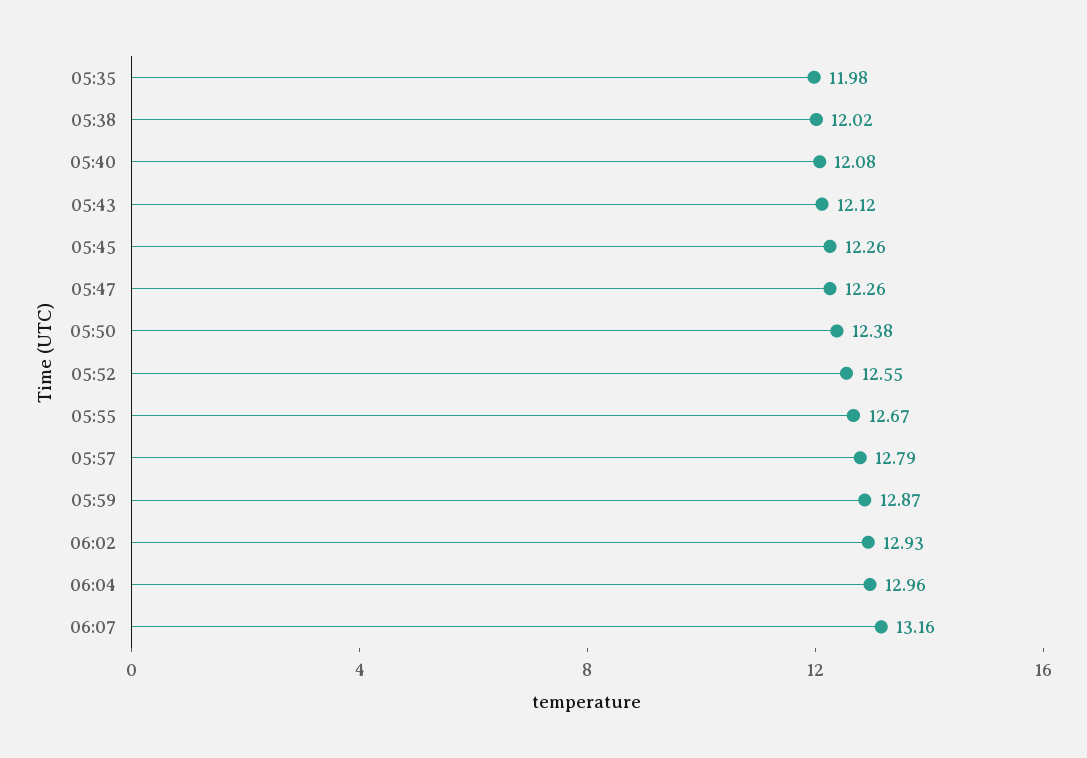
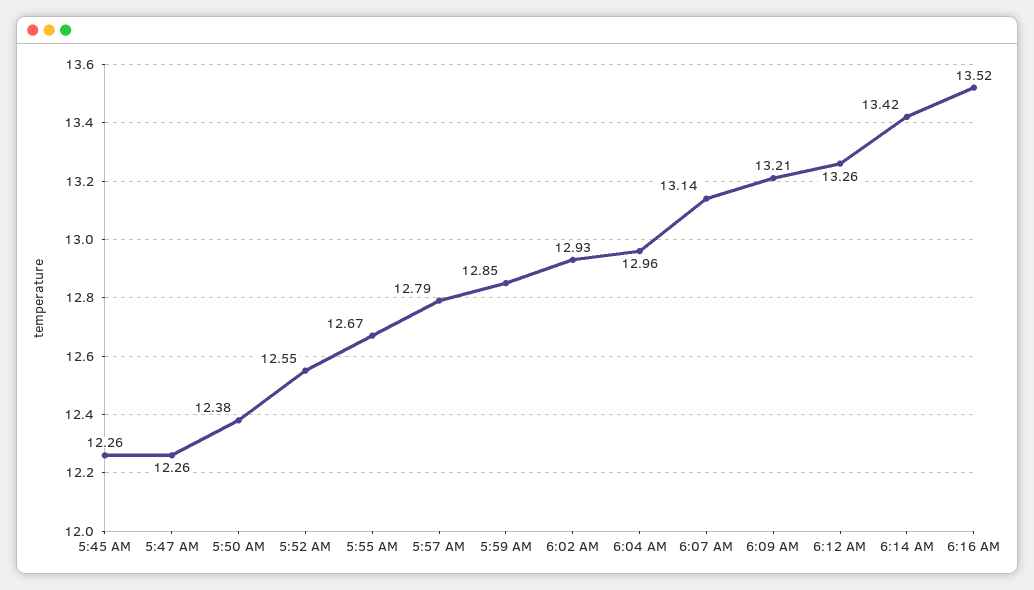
05:35: 11.98 -> none
05:38: 12.02 -> none
05:40: 12.08 -> none
05:43: 12.12 -> none
05:59: 12.87 -> 12.85
06:07: 13.16 -> 13.14
6:09 AM: none -> 13.21
6:12 AM: none -> 13.26
6:14 AM: none -> 13.42
6:16 AM: none -> 13.52

